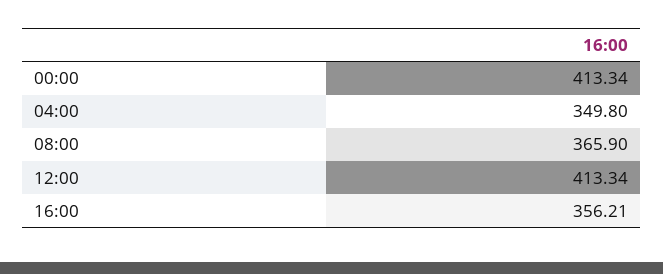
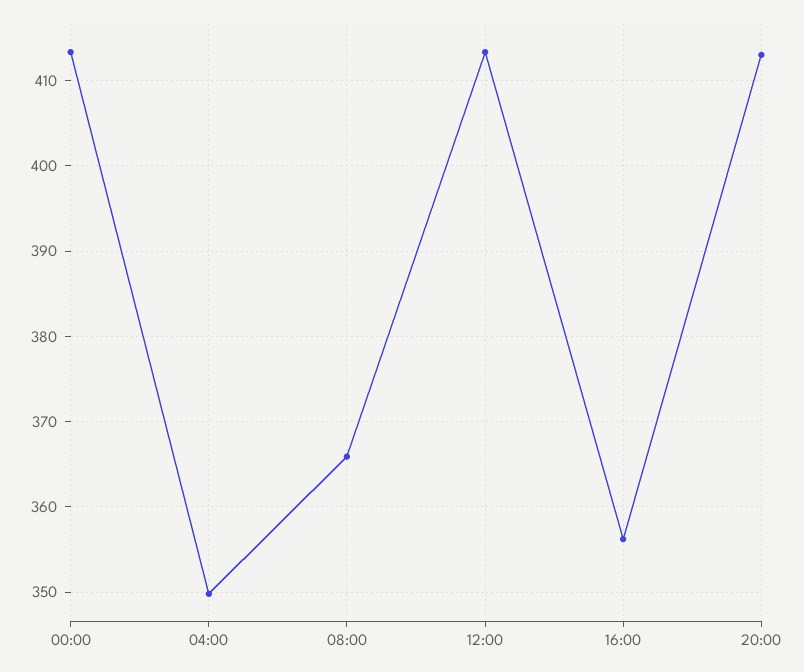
20:00: none -> 413

